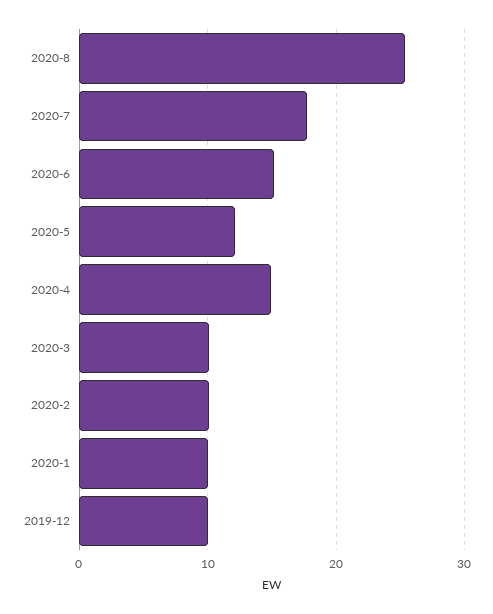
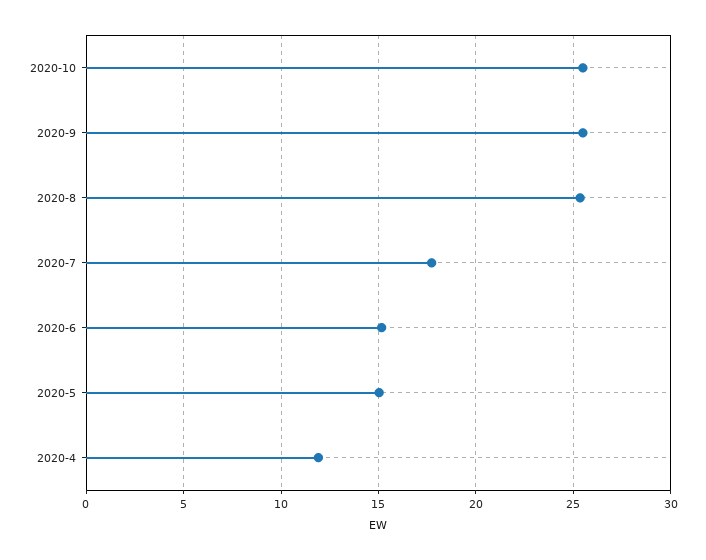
2020-5: 12 -> 15
2020-4: 15 -> 12
2020-3: 10 -> none
2020-2: 10 -> none
2020-1: 10 -> none
2019-12: 10 -> none
2020-10: none -> 25.5
2020-9: none -> 25.5

